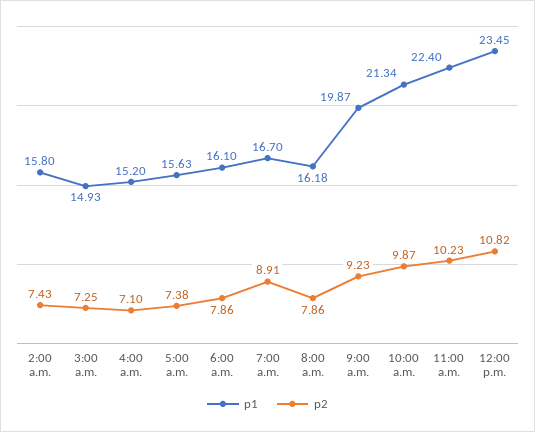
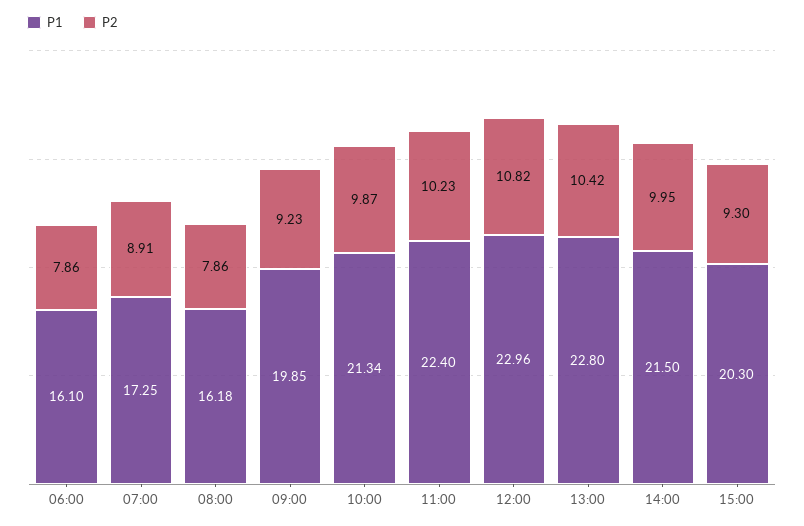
p1, 2:00 a.m.: 15.8 -> none
p2, 2:00 a.m.: 7.43 -> none
p1, 3:00 a.m.: 14.93 -> none
p2, 3:00 a.m.: 7.25 -> none
p1, 4:00 a.m.: 15.2 -> none
p2, 4:00 a.m.: 7.1 -> none
p1, 5:00 a.m.: 15.63 -> none
p2, 5:00 a.m.: 7.38 -> none
p1, 7:00 a.m.: 16.7 -> 17.25
p1, 9:00 a.m.: 19.87 -> 19.85
p1, 12:00 p.m.: 23.45 -> 22.96
p1, 13:00: none -> 22.8
p2, 13:00: none -> 10.42
p1, 14:00: none -> 21.5
p2, 14:00: none -> 9.95
p1, 15:00: none -> 20.3
p2, 15:00: none -> 9.3

